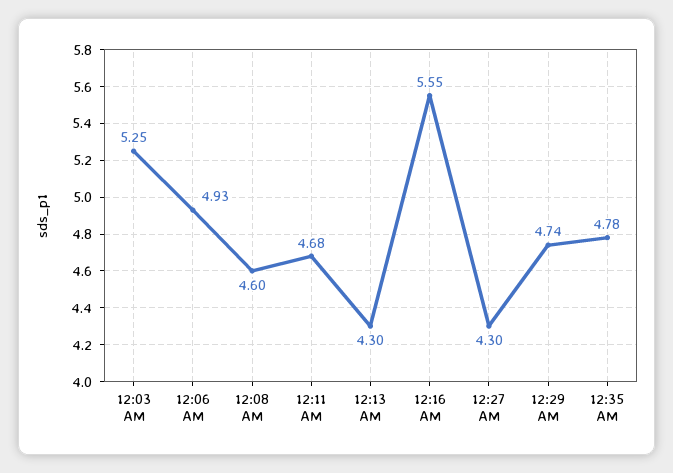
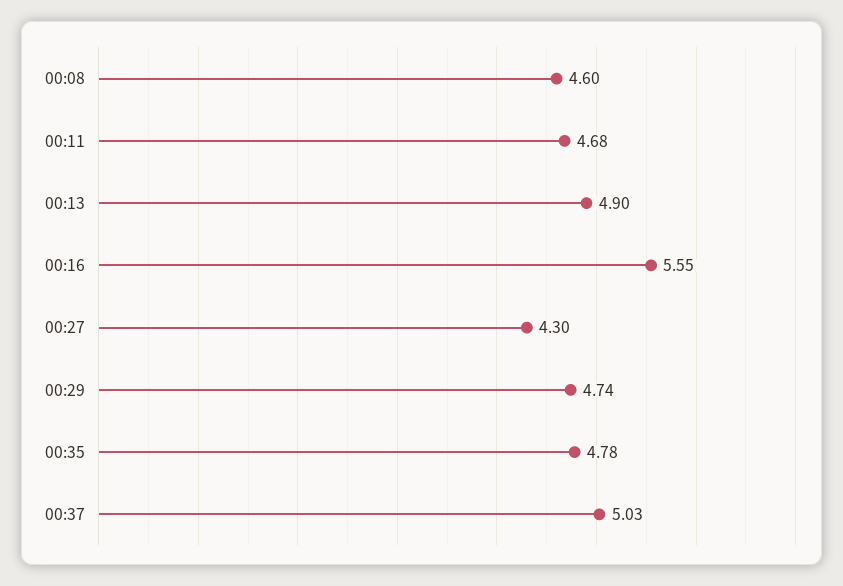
12:03 AM: 5.25 -> none
12:06 AM: 4.93 -> none
12:13 AM: 4.3 -> 4.9
00:37: none -> 5.03

